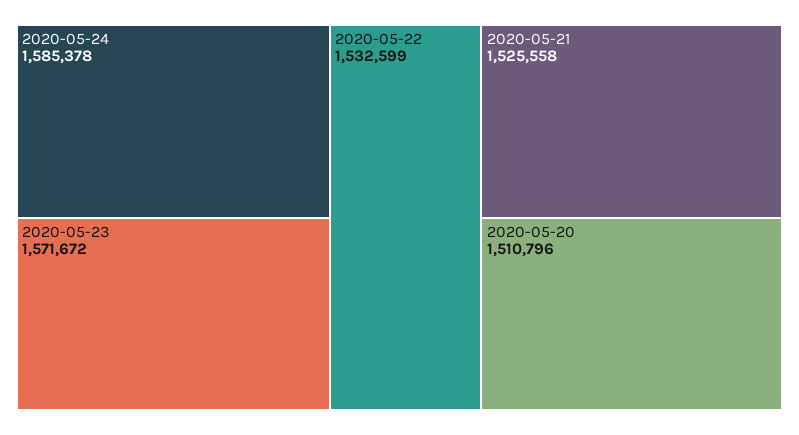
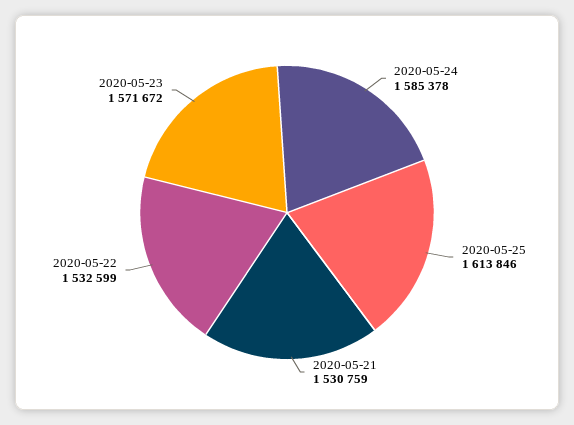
2020-05-21: 1525558 -> 1530759
2020-05-20: 1510796 -> none
2020-05-25: none -> 1613846

